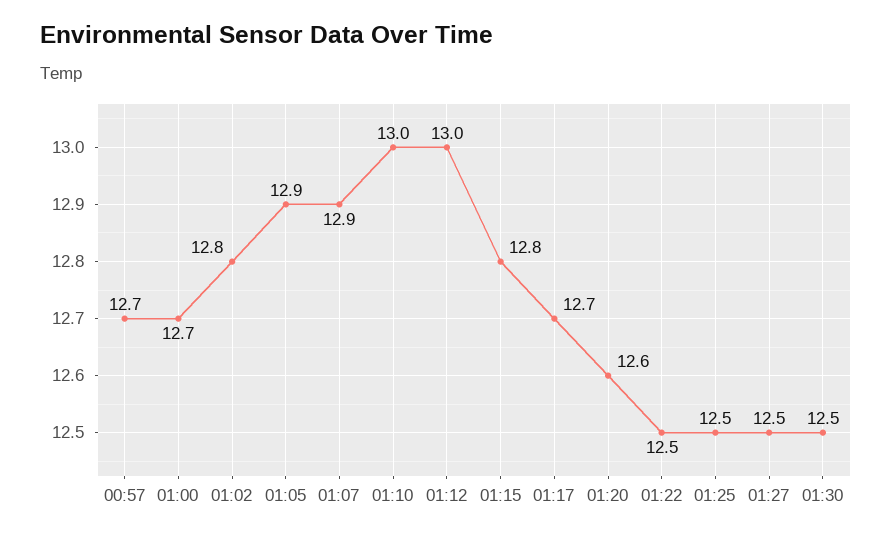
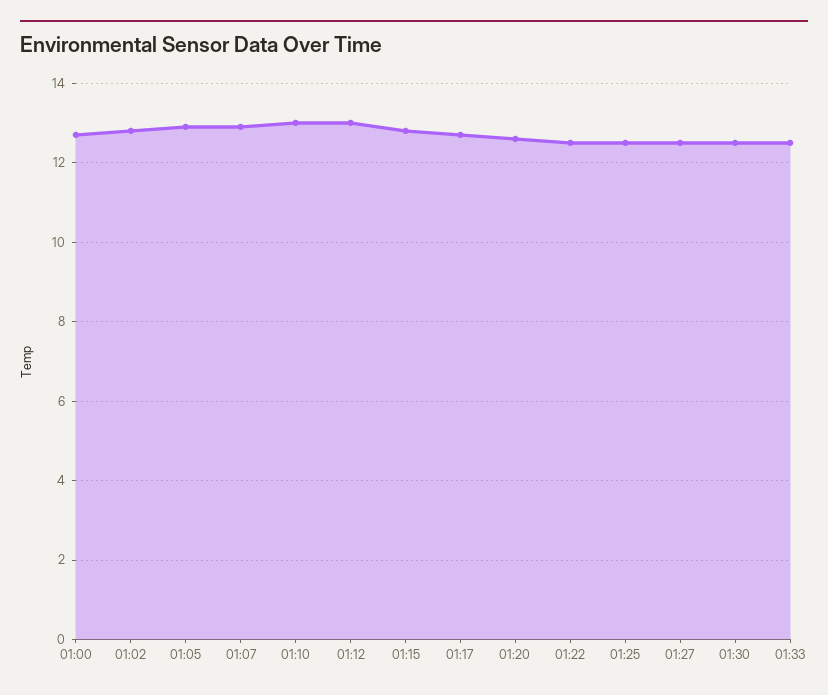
00:57: 12.7 -> none
01:33: none -> 12.5

